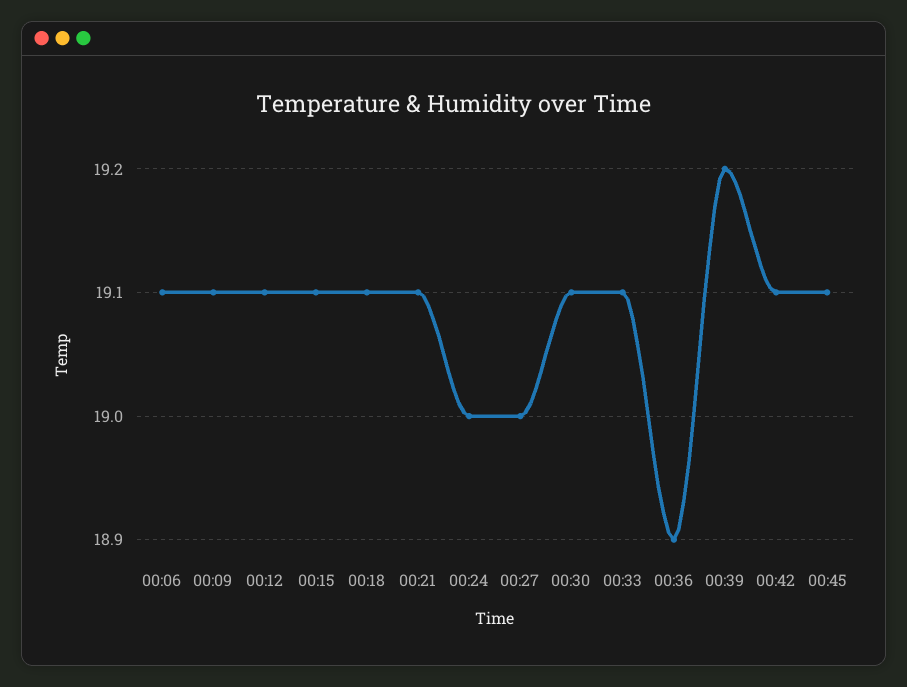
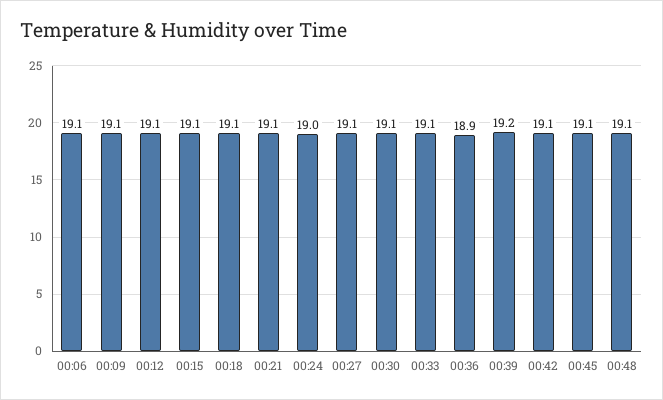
00:27: 19 -> 19.1
00:48: none -> 19.1

